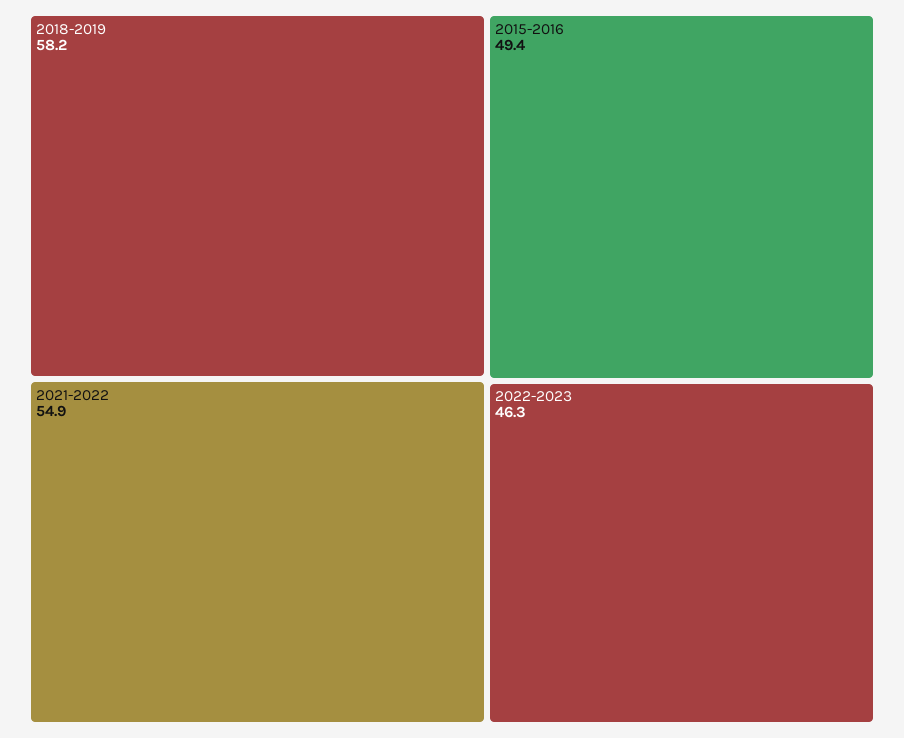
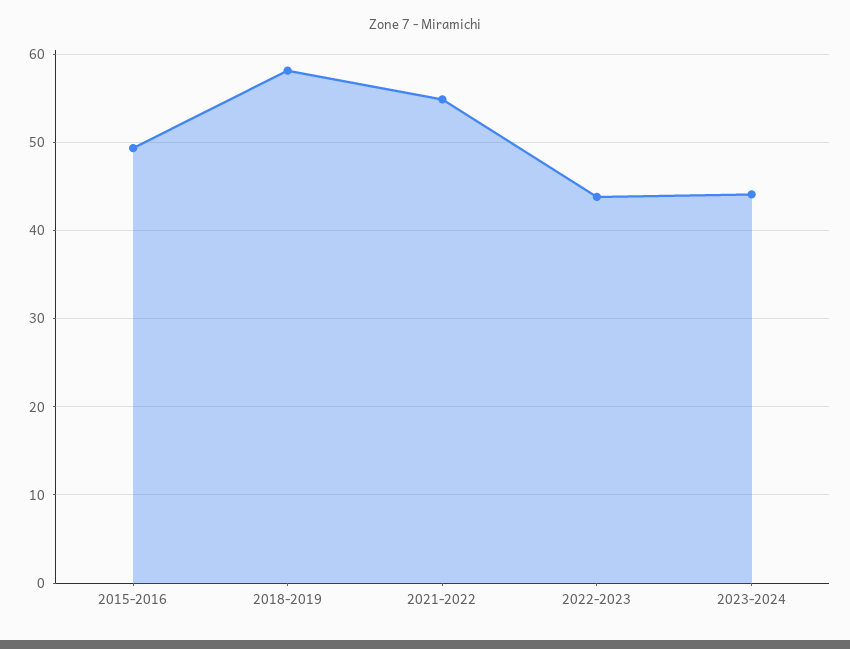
2022-2023: 46.3 -> 44
2023-2024: none -> 44

